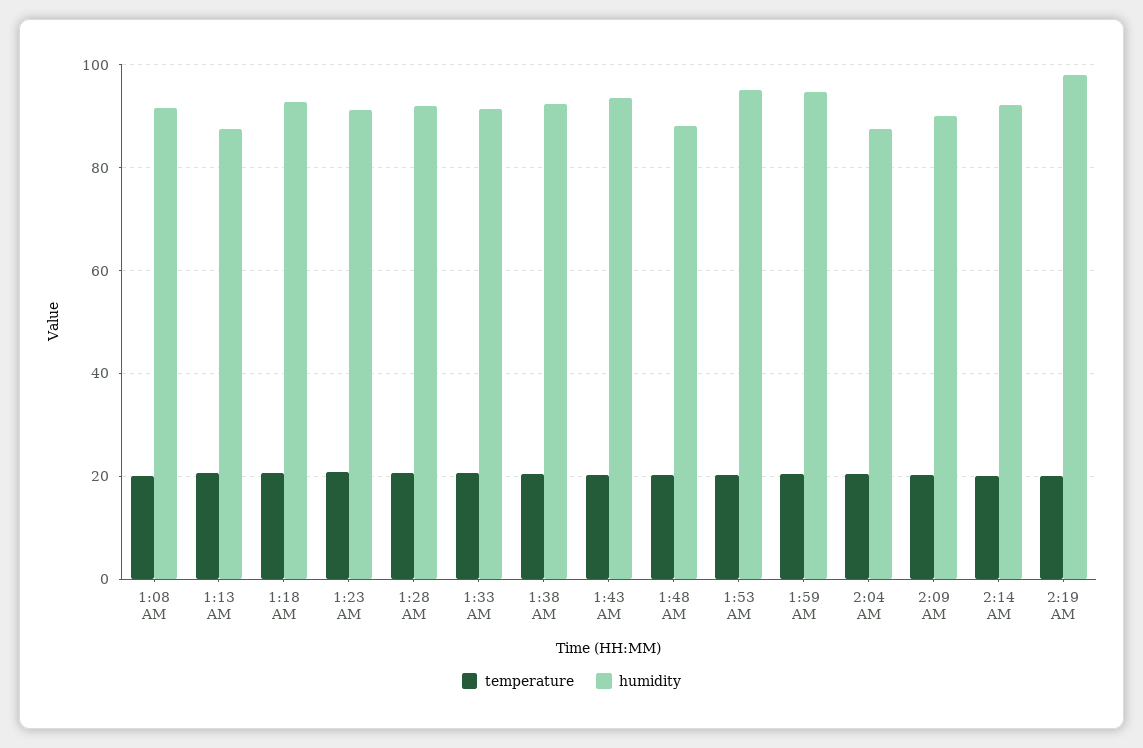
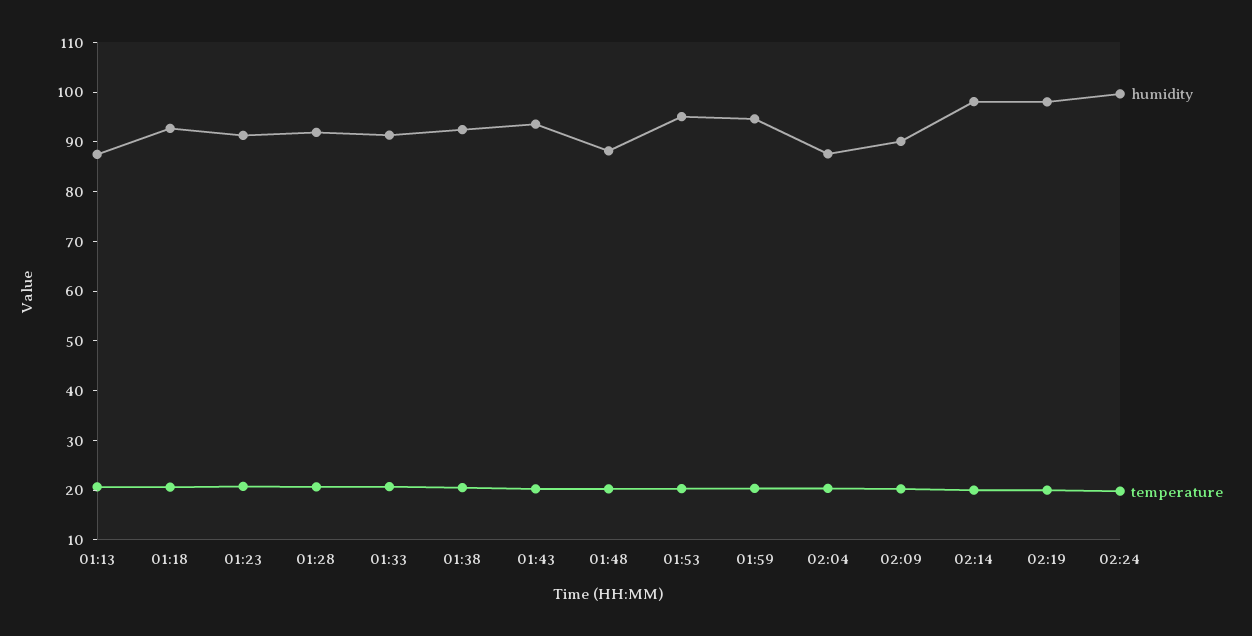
temperature, 1:08 AM: 20 -> none
humidity, 1:08 AM: 92 -> none
humidity, 2:14 AM: 92 -> 98
humidity, 02:24: none -> 100
temperature, 02:24: none -> 20

